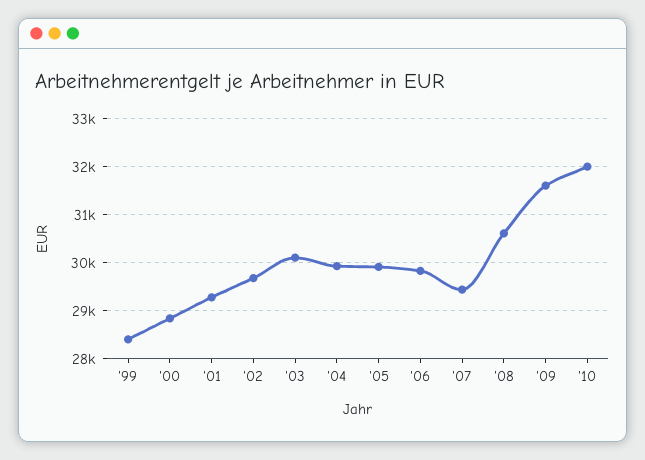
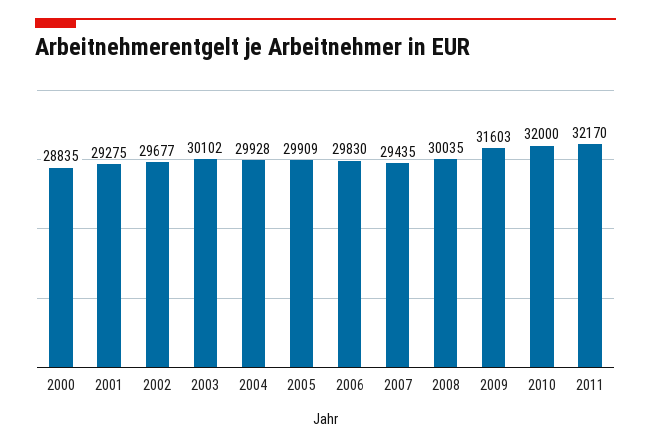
'99: 28400 -> none
'08: 30600 -> 30035
2011: none -> 32170

